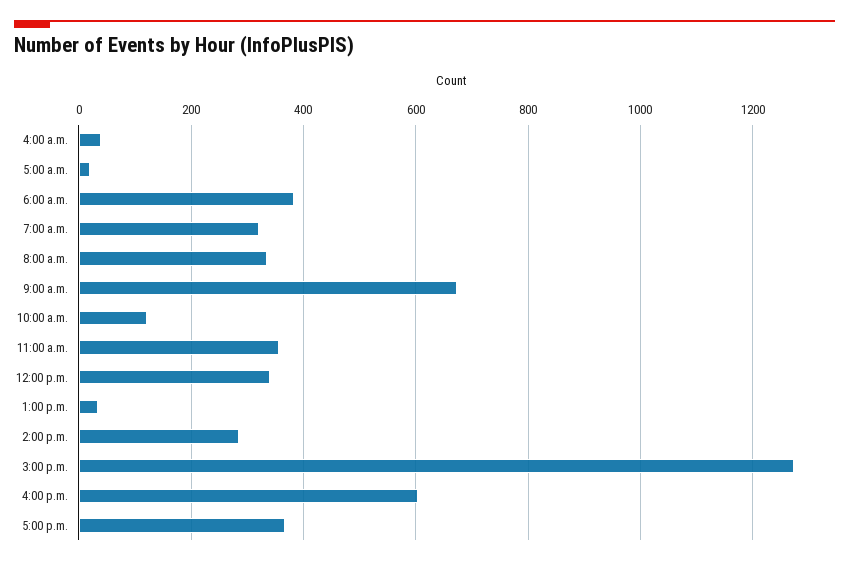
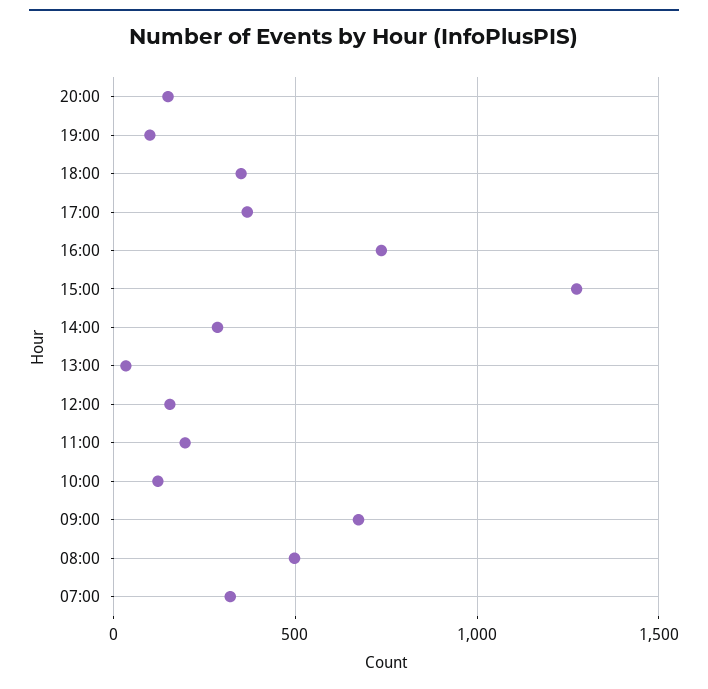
4:00 a.m.: 40 -> none
5:00 a.m.: 20 -> none
6:00 a.m.: 380 -> none
8:00 a.m.: 340 -> 500
11:00 a.m.: 360 -> 200
12:00 p.m.: 340 -> 150
4:00 p.m.: 600 -> 750
20:00: none -> 150
19:00: none -> 100
18:00: none -> 350

